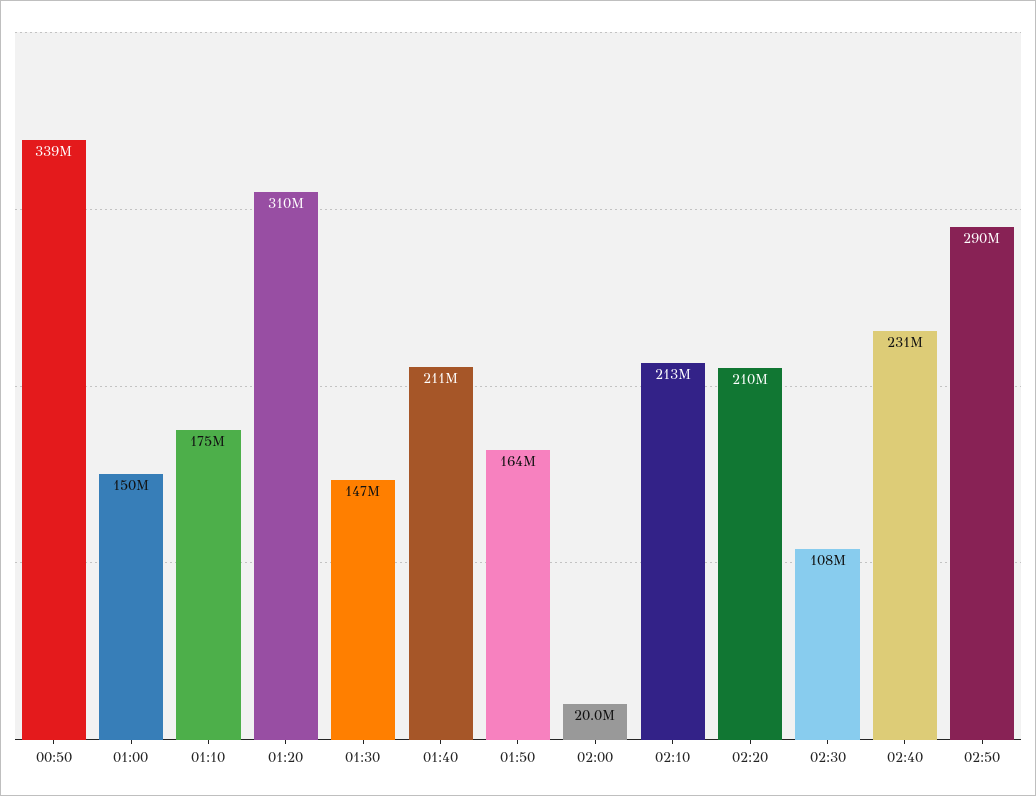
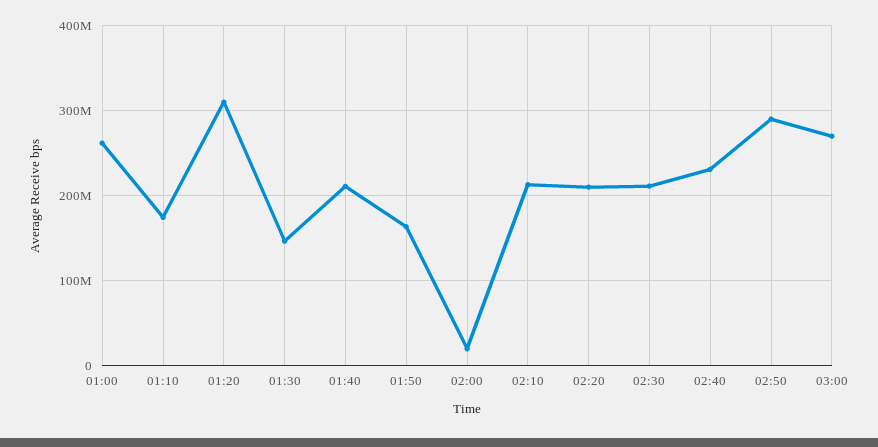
00:50: 339000000 -> none
01:00: 150000000 -> 260000000
02:30: 108000000 -> 210000000
03:00: none -> 270000000

